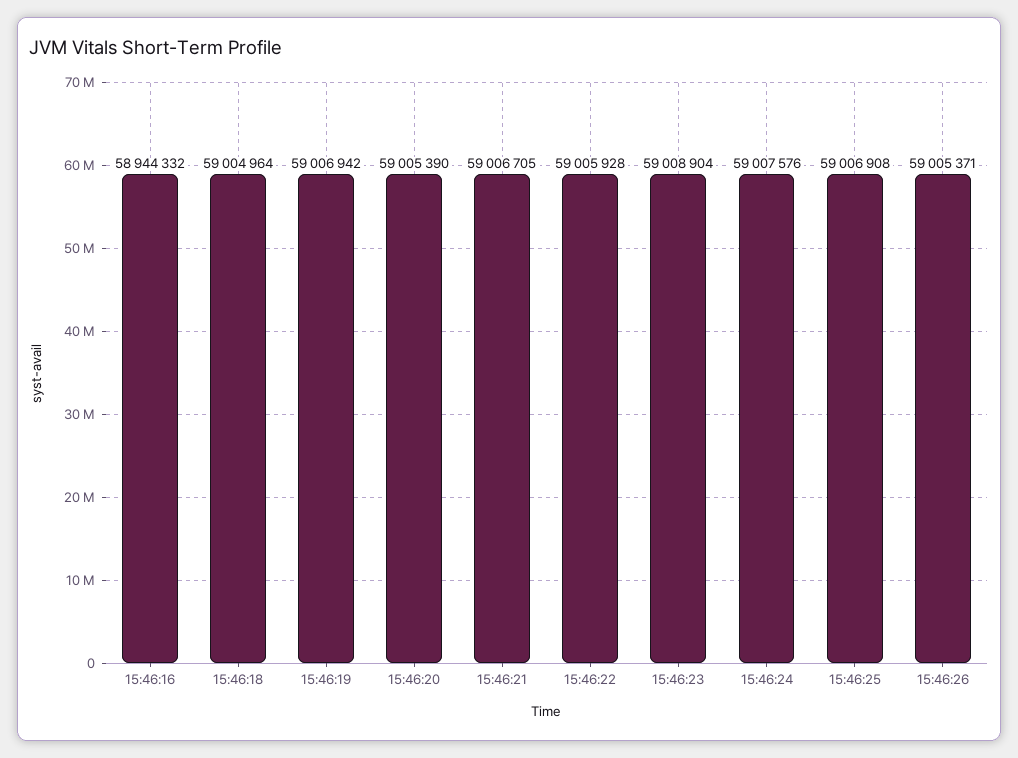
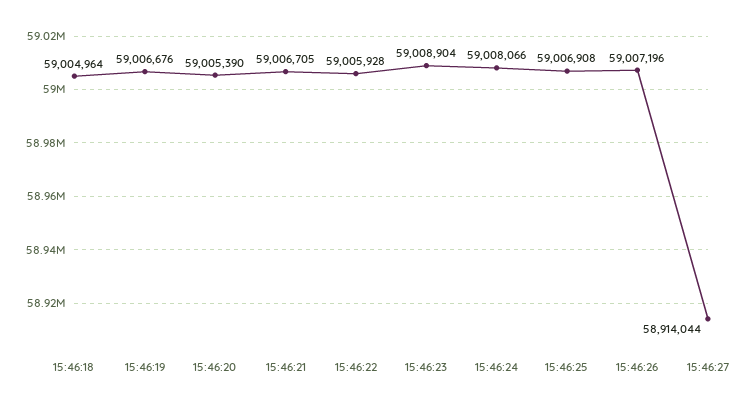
15:46:16: 58944332 -> none
15:46:19: 59006942 -> 59006676
15:46:24: 59007576 -> 59008066
15:46:26: 59005371 -> 59007196
15:46:27: none -> 58914044

